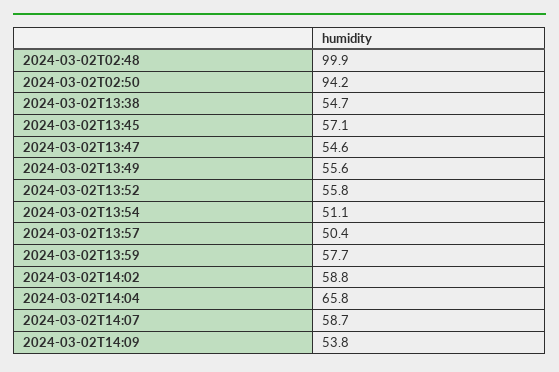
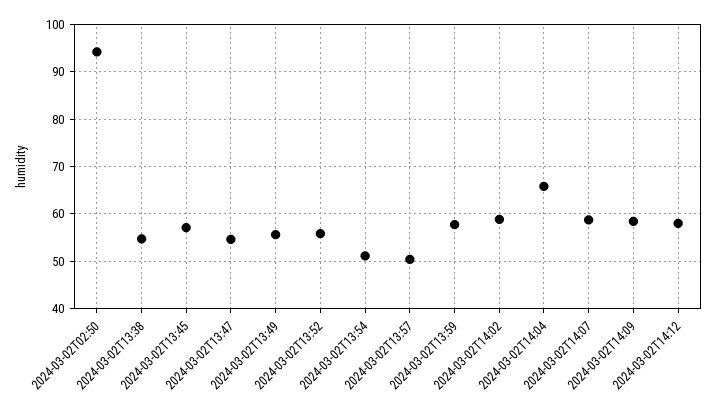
2024-03-02T02:48: 99.9 -> none
2024-03-02T14:09: 53.8 -> 58
2024-03-02T14:12: none -> 58

